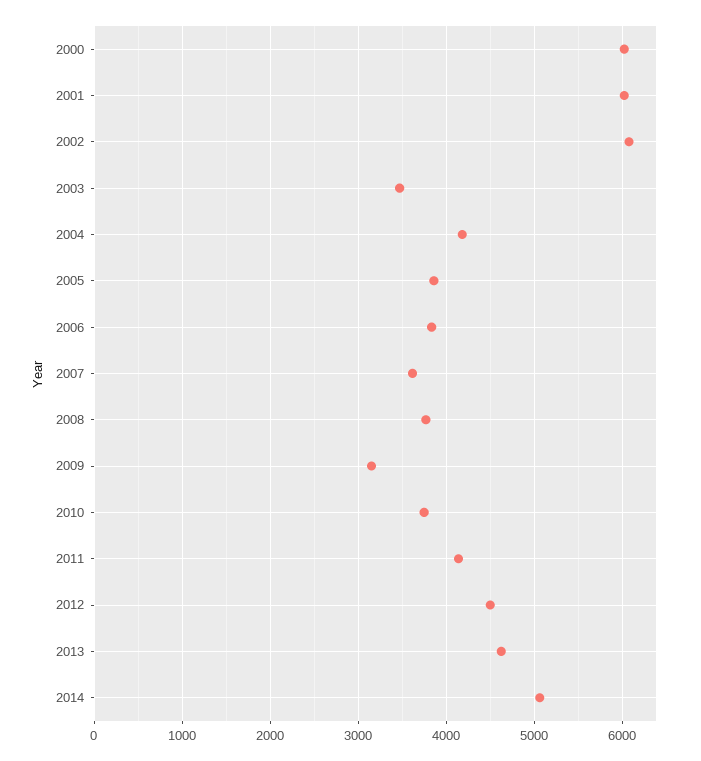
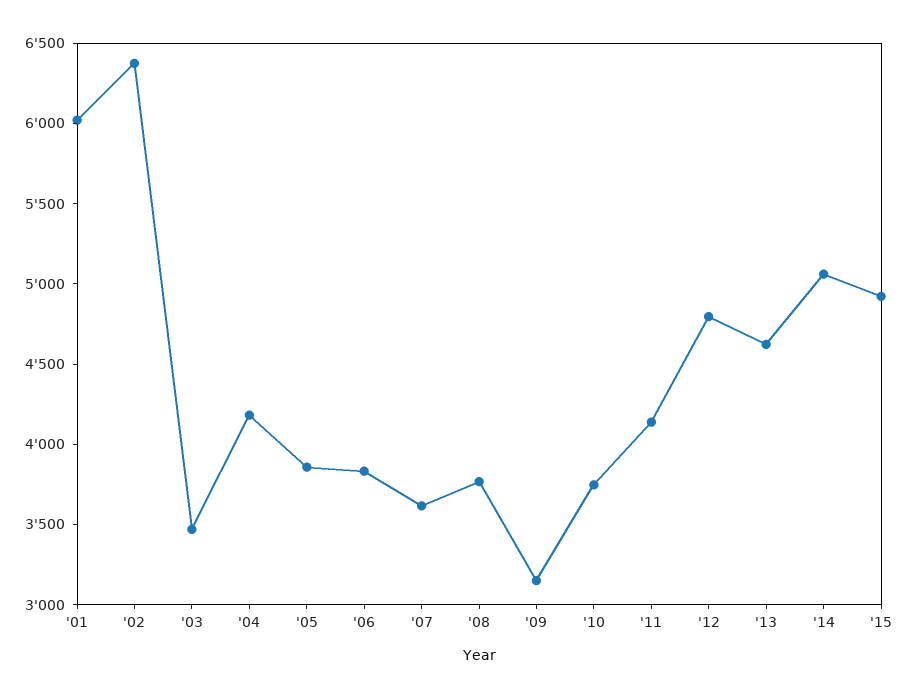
2000: 6000 -> none
2002: 6100 -> 6400
2012: 4500 -> 4800
'15: none -> 4900

